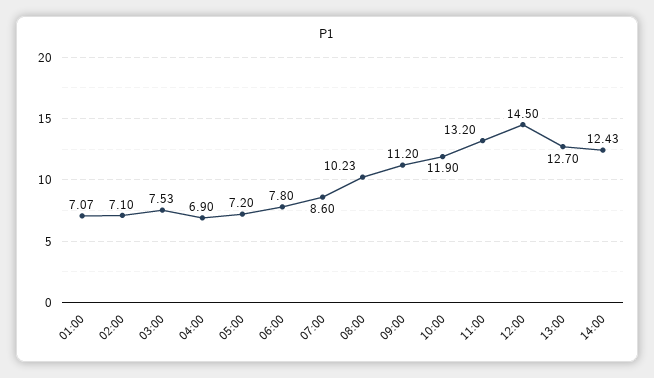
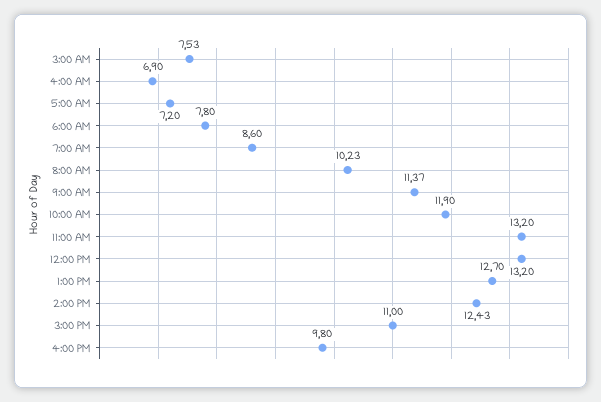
01:00: 7.07 -> none
02:00: 7.1 -> none
09:00: 11.2 -> 11.37
12:00: 14.5 -> 13.2
3:00 PM: none -> 11
4:00 PM: none -> 9.8

